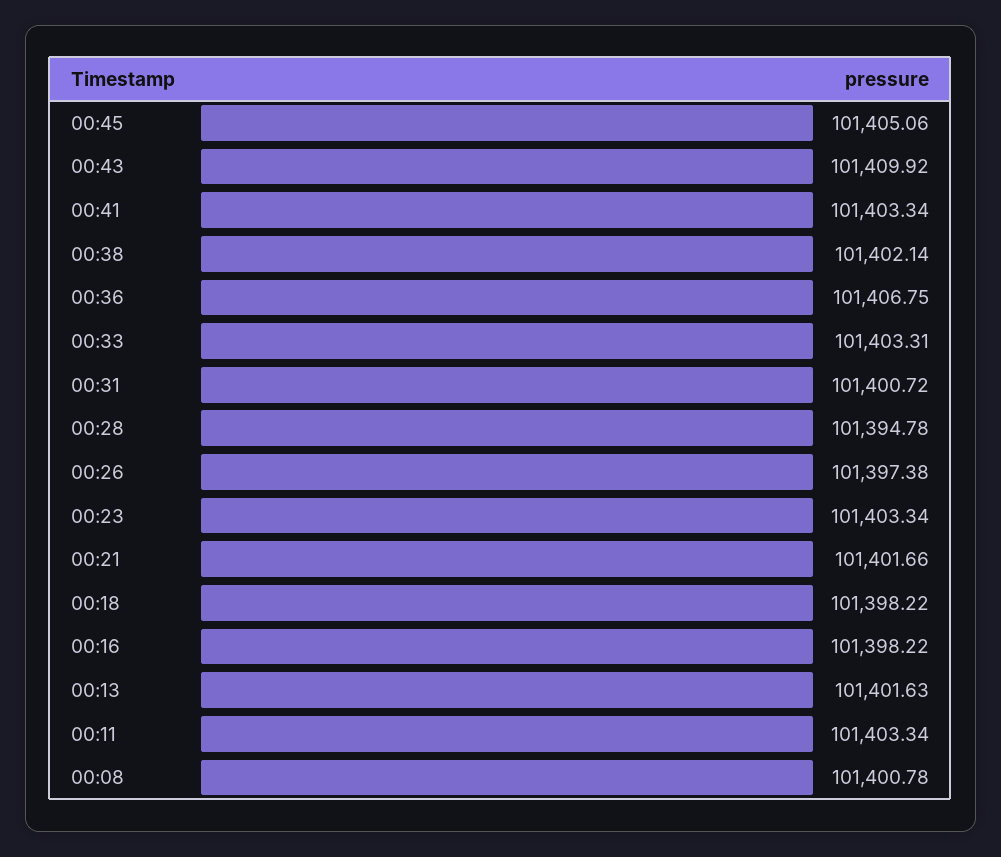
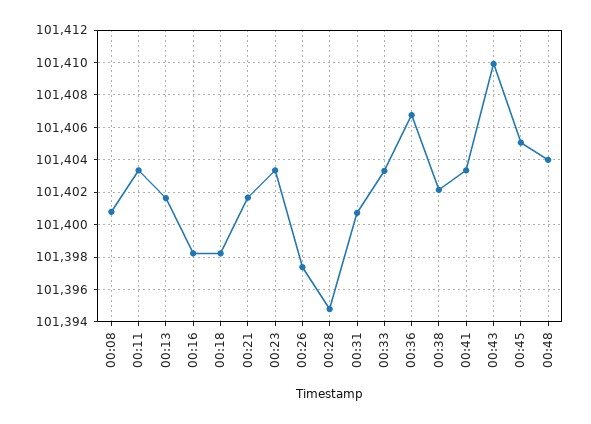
00:48: none -> 101404

